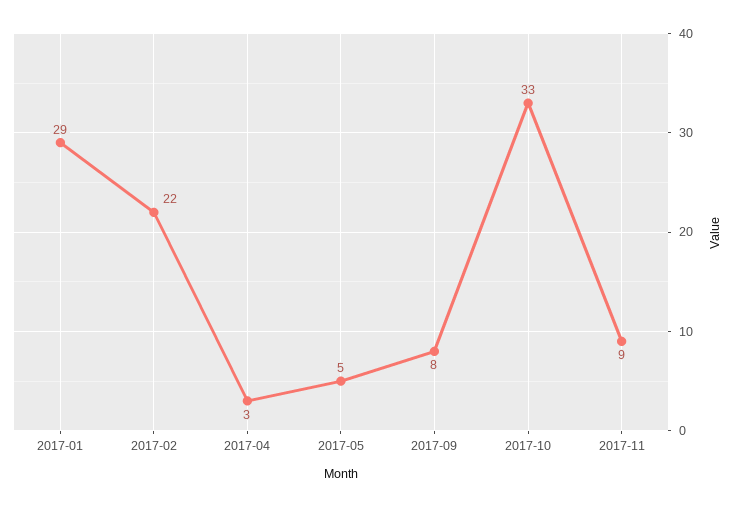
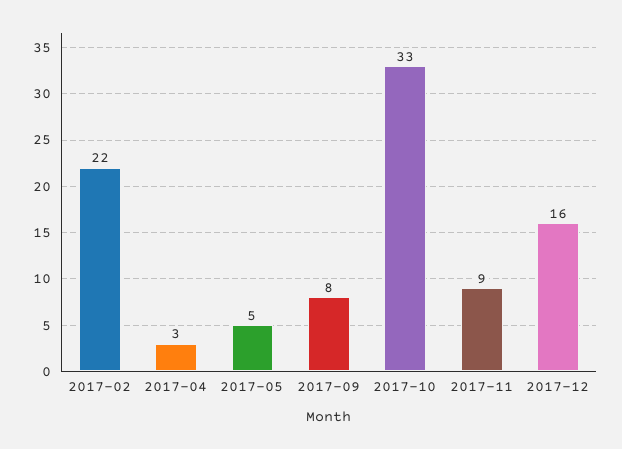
2017-01: 29 -> none
2017-12: none -> 16

